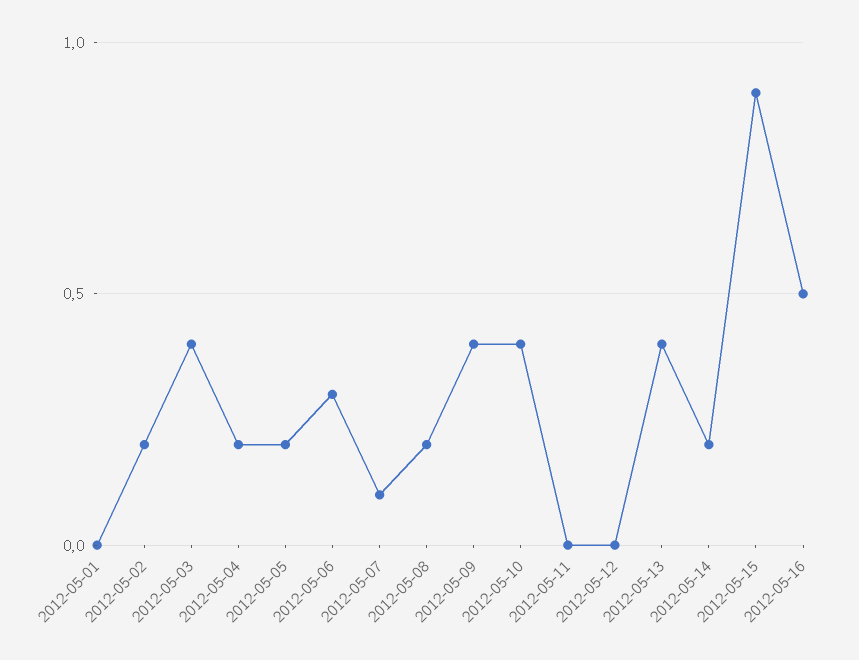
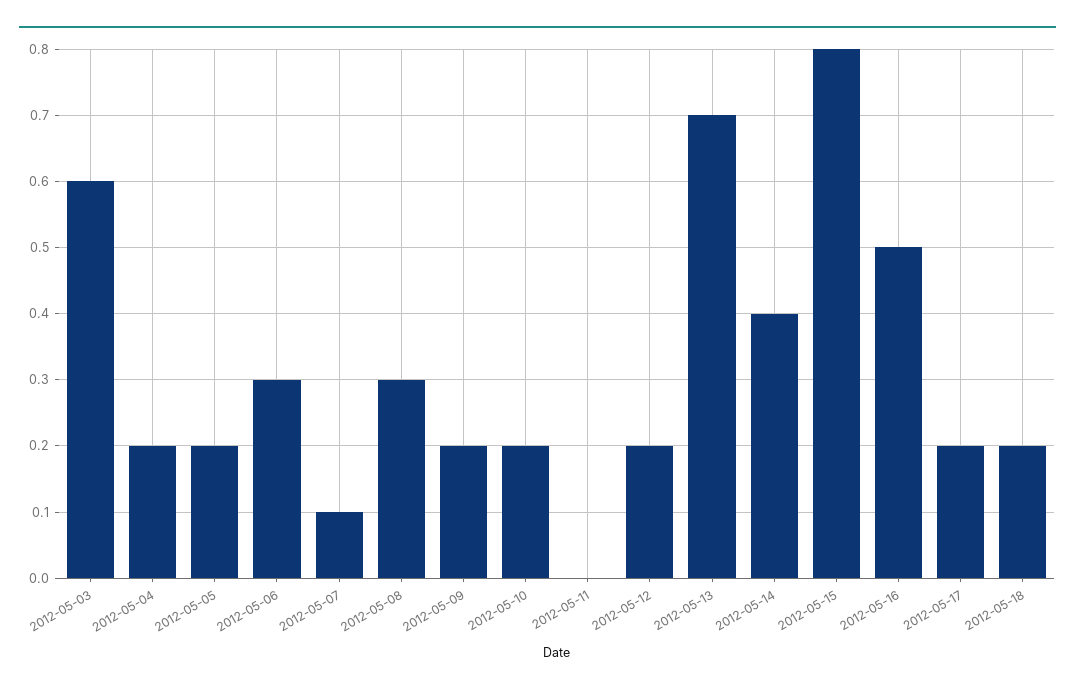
2012-05-01: 0 -> none
2012-05-02: 0.2 -> none
2012-05-03: 0.4 -> 0.6
2012-05-08: 0.2 -> 0.3
2012-05-09: 0.4 -> 0.2
2012-05-10: 0.4 -> 0.2
2012-05-12: 0 -> 0.2
2012-05-13: 0.4 -> 0.7
2012-05-14: 0.2 -> 0.4
2012-05-15: 0.9 -> 0.8
2012-05-17: none -> 0.2
2012-05-18: none -> 0.2

